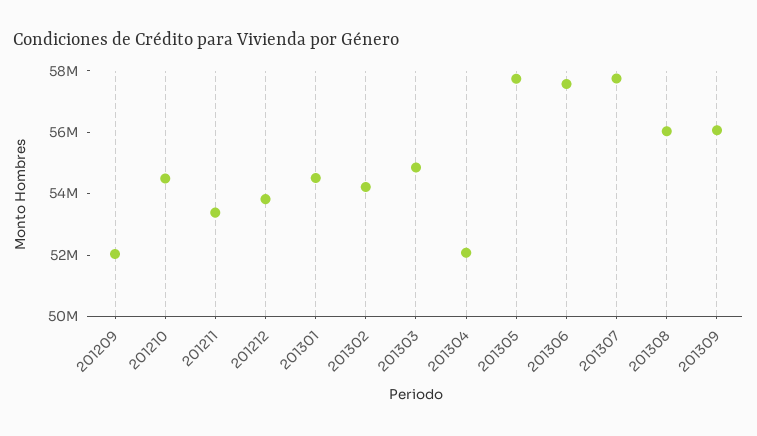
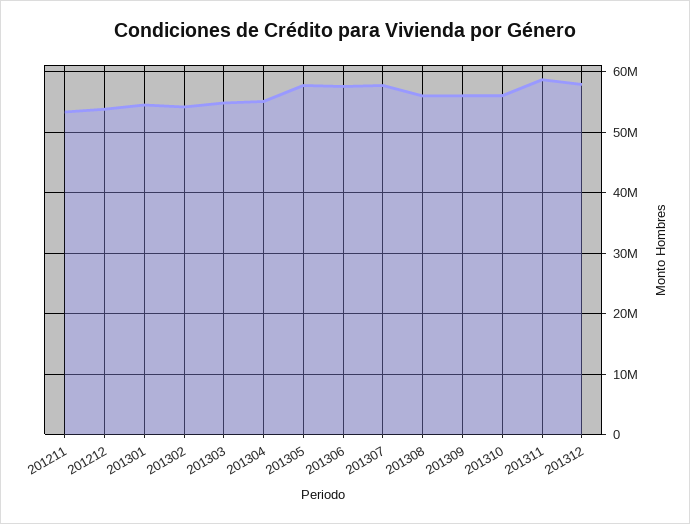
201209: 52000000 -> none
201210: 54500000 -> none
201304: 52000000 -> 55000000
201310: none -> 56000000
201311: none -> 59000000
201312: none -> 58000000

